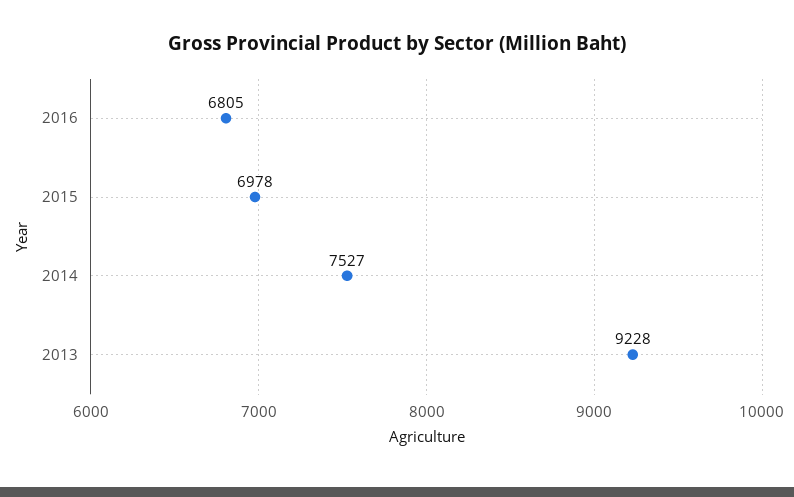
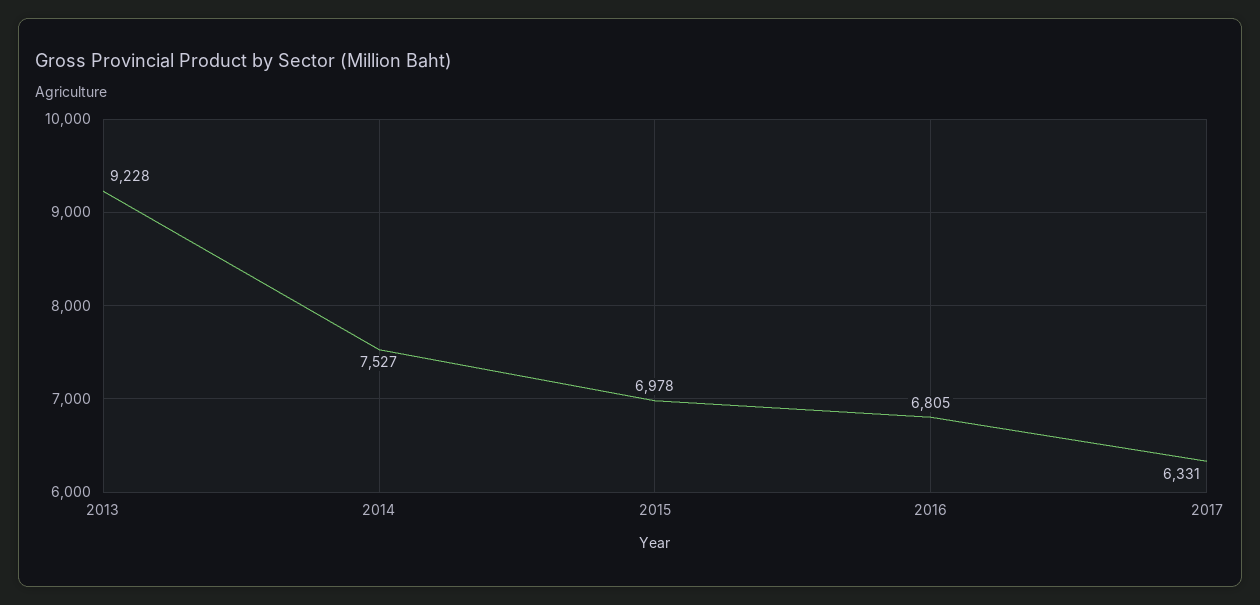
2017: none -> 6331

